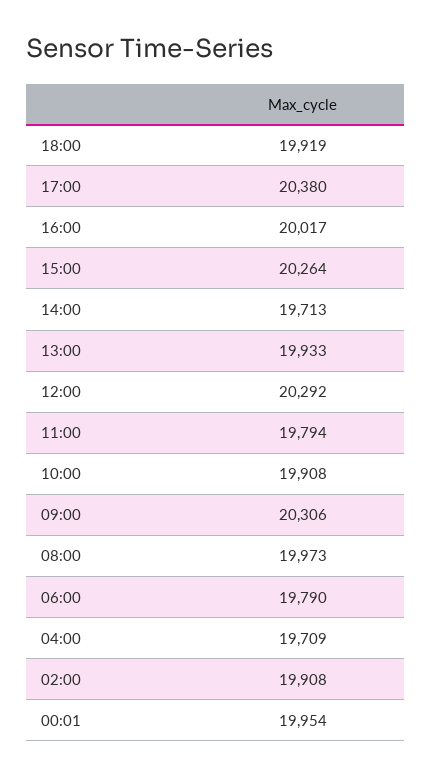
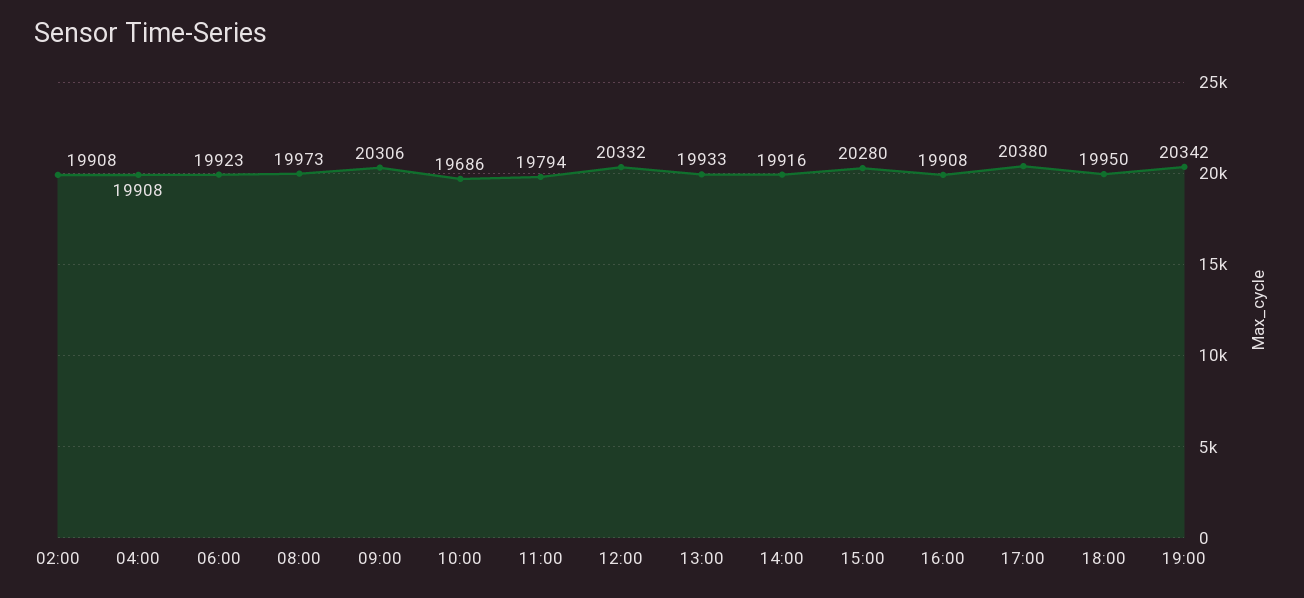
18:00: 19919 -> 19950
16:00: 20017 -> 19908
15:00: 20264 -> 20280
14:00: 19713 -> 19916
12:00: 20292 -> 20332
10:00: 19908 -> 19686
06:00: 19790 -> 19923
04:00: 19709 -> 19908
00:01: 19954 -> none
19:00: none -> 20342

